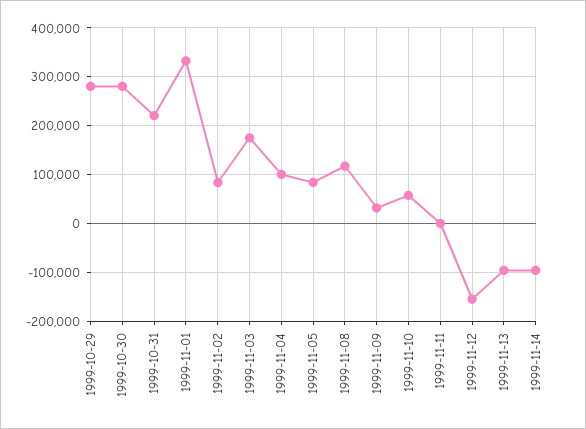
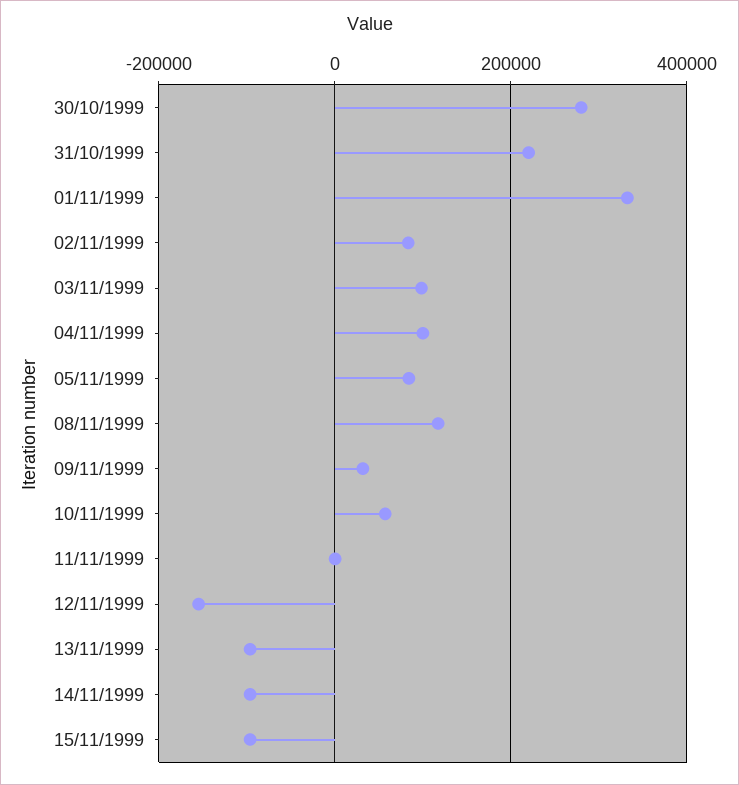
1999-10-29: 280000 -> none
1999-11-03: 180000 -> 100000
15/11/1999: none -> -100000

